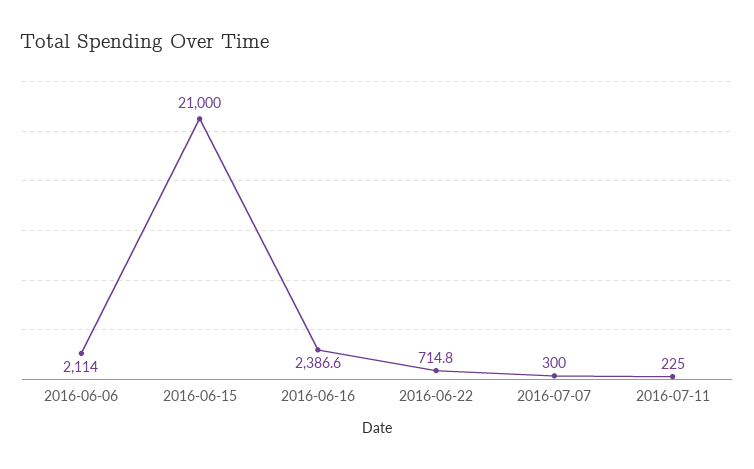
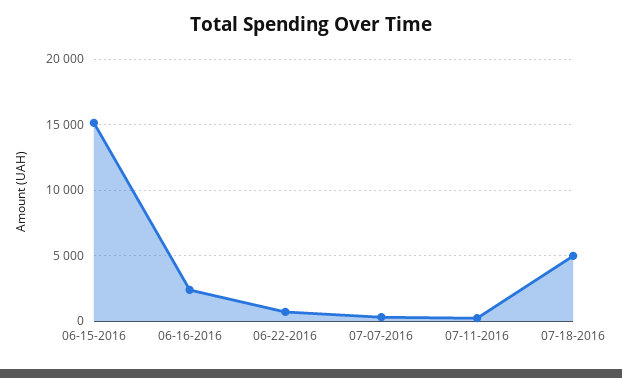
2016-06-06: 2114 -> none
2016-06-15: 21000 -> 15000
07-18-2016: none -> 5000

